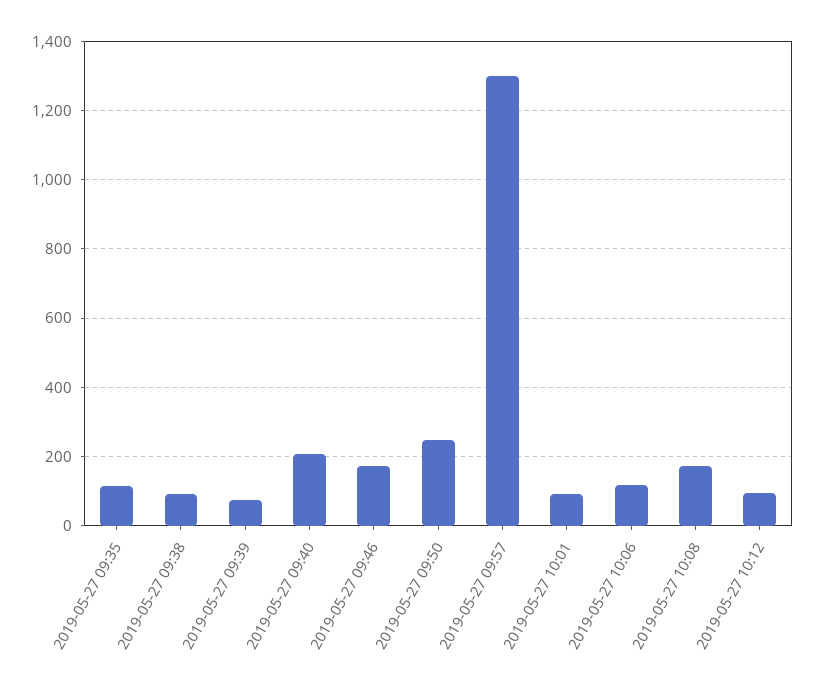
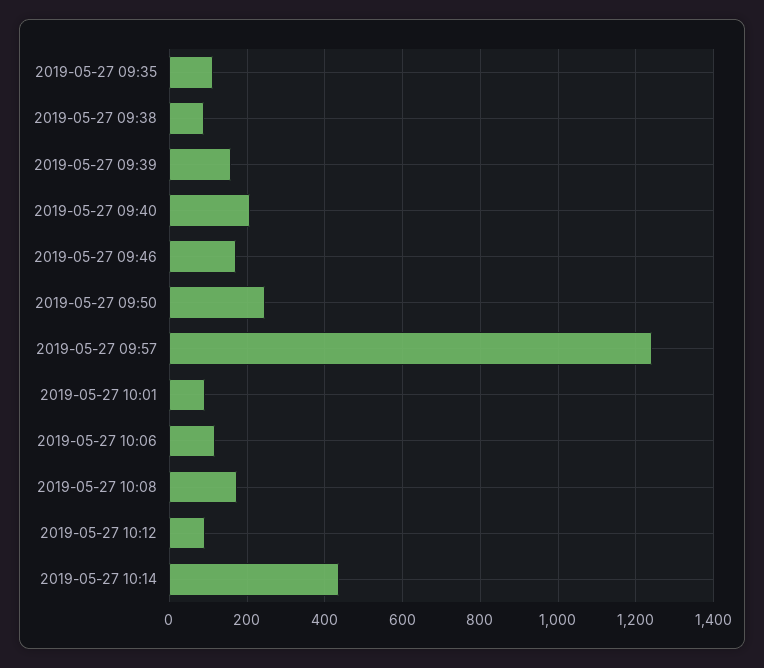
2019-05-27 09:39: 80 -> 160
2019-05-27 09:57: 1300 -> 1240
2019-05-27 10:14: none -> 440

